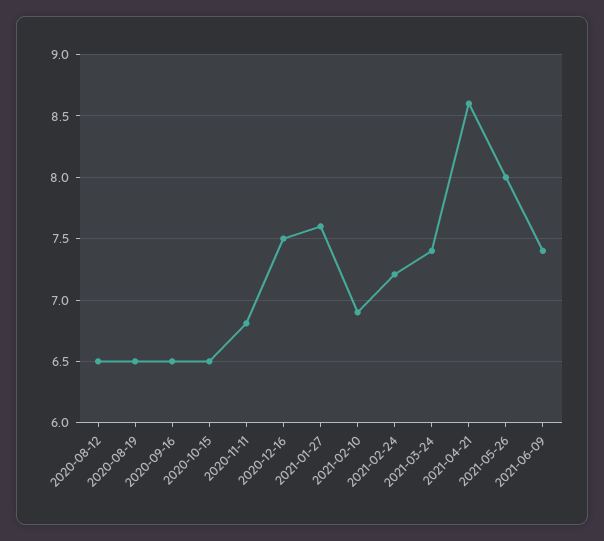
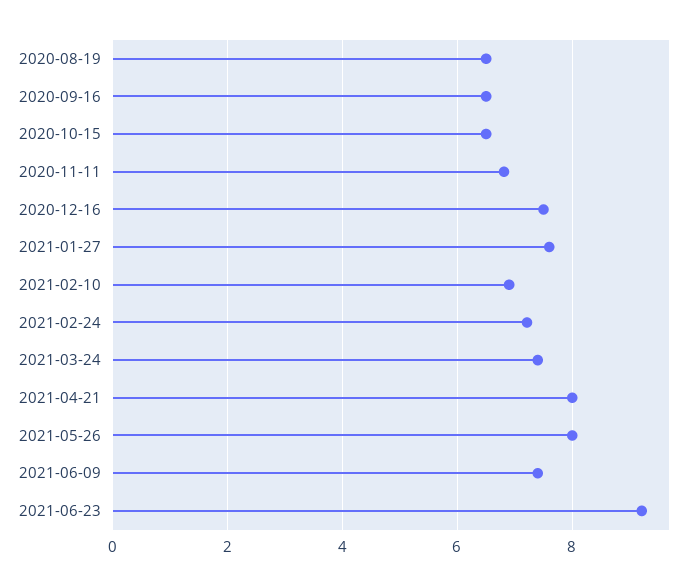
2020-08-12: 6.5 -> none
2021-04-21: 8.6 -> 8
2021-06-23: none -> 9.2

